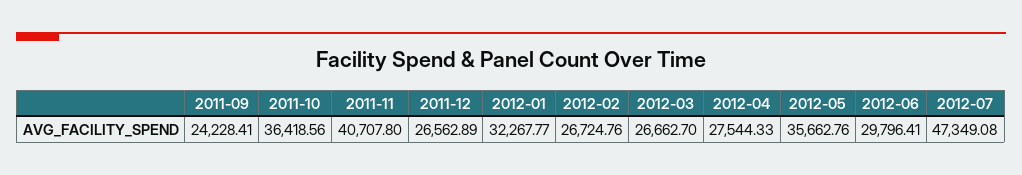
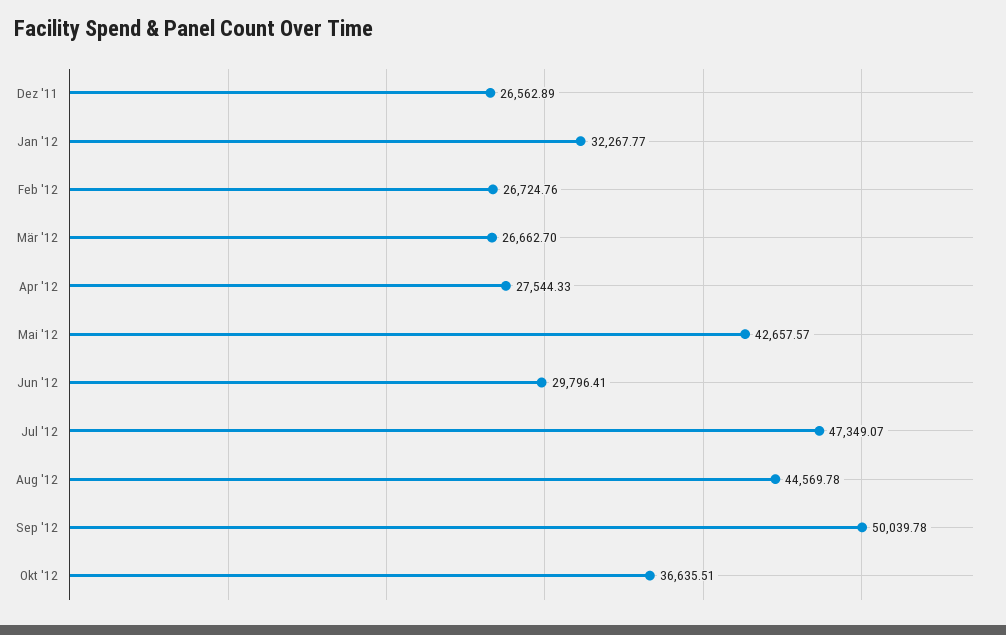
2011-09: 24228.41 -> none
2011-10: 36418.56 -> none
2011-11: 40707.8 -> none
2012-05: 35662.76 -> 42657.57
2012-07: 47349.08 -> 47349.07
Aug '12: none -> 44569.78
Sep '12: none -> 50039.78
Okt '12: none -> 36635.51

